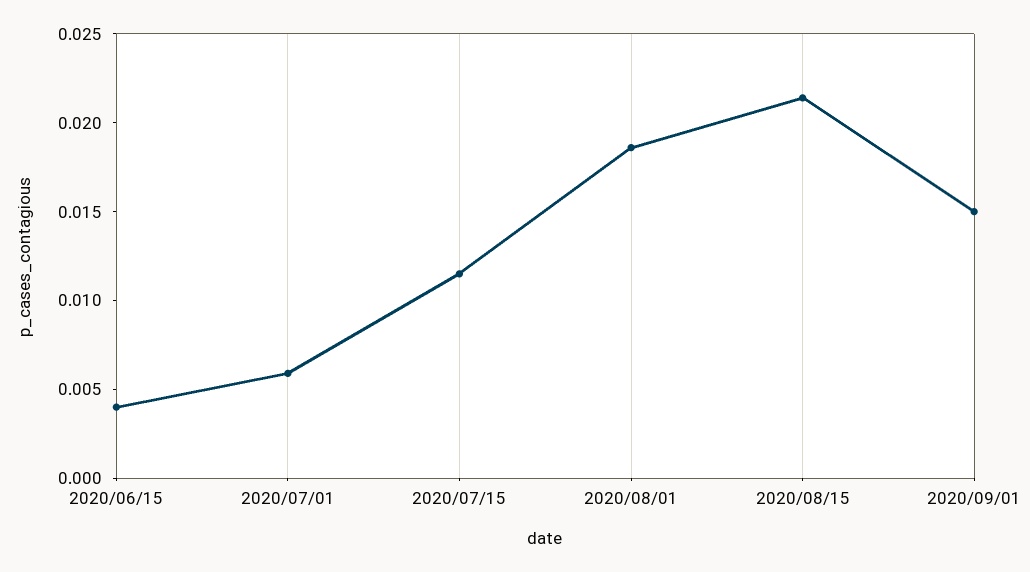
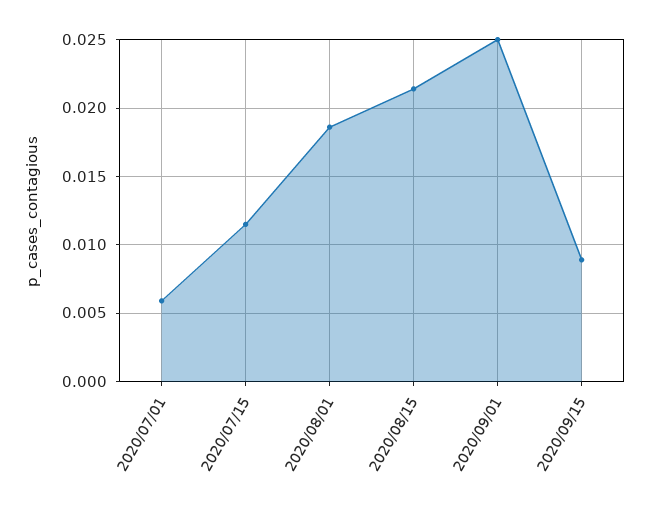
2020/06/15: 0.004 -> none
2020/09/01: 0.015 -> 0.025
2020/09/15: none -> 0.009

